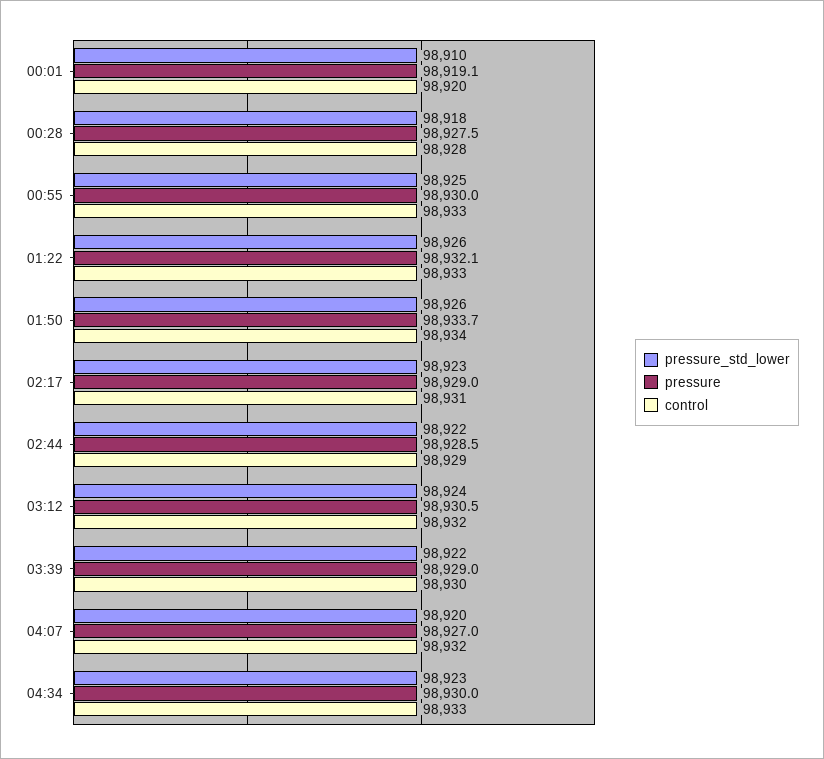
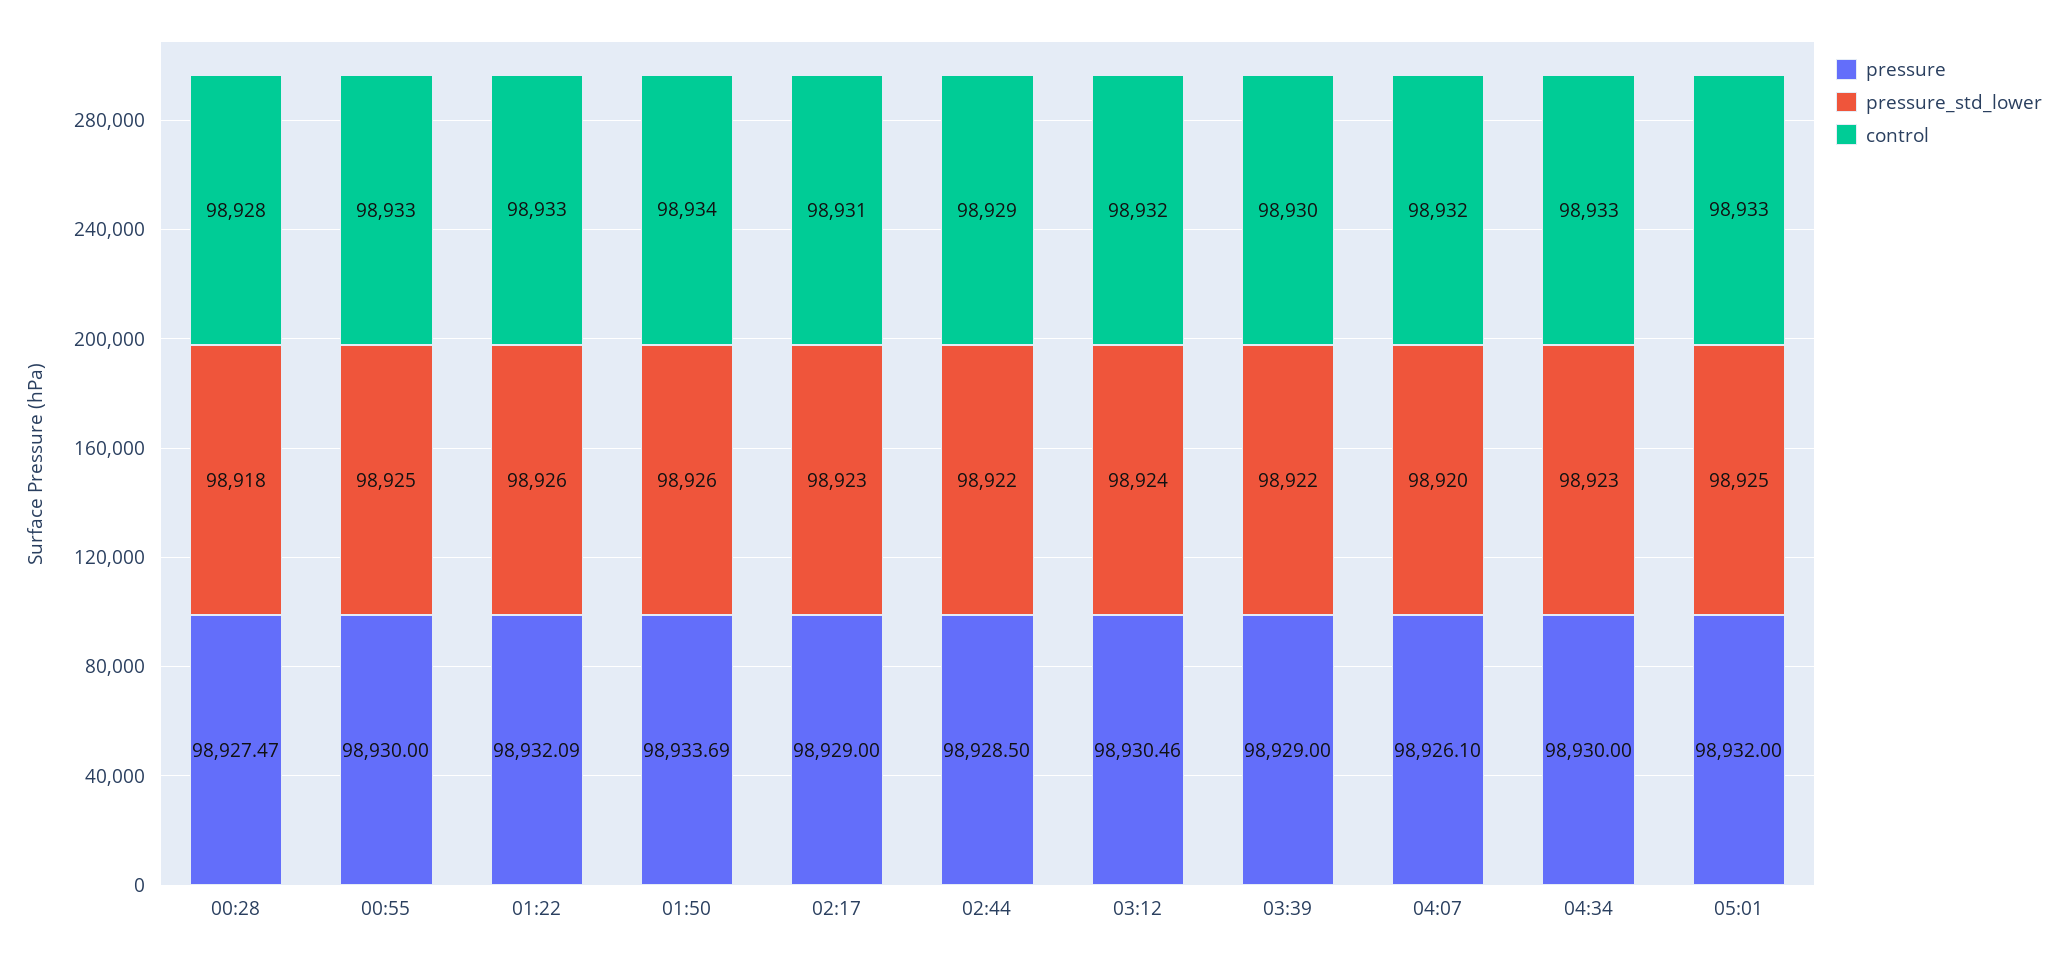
pressure_std_lower, 00:01: 98910 -> none
pressure, 00:01: 98919.1 -> none
control, 00:01: 98920 -> none
pressure, 04:07: 98927 -> 98926.1
pressure, 05:01: none -> 98932
pressure_std_lower, 05:01: none -> 98925
control, 05:01: none -> 98933

